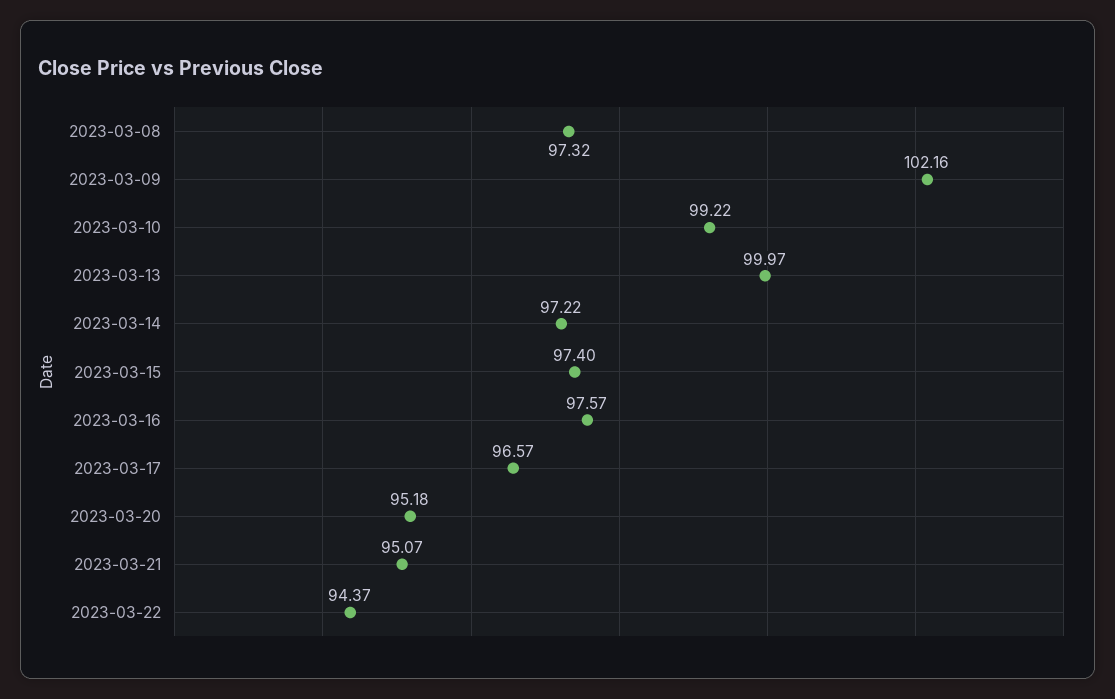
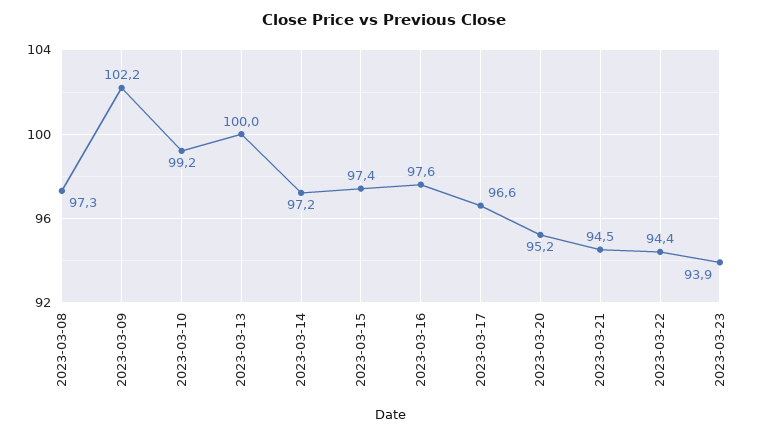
2023-03-21: 95.07 -> 94.5
2023-03-23: none -> 93.9

